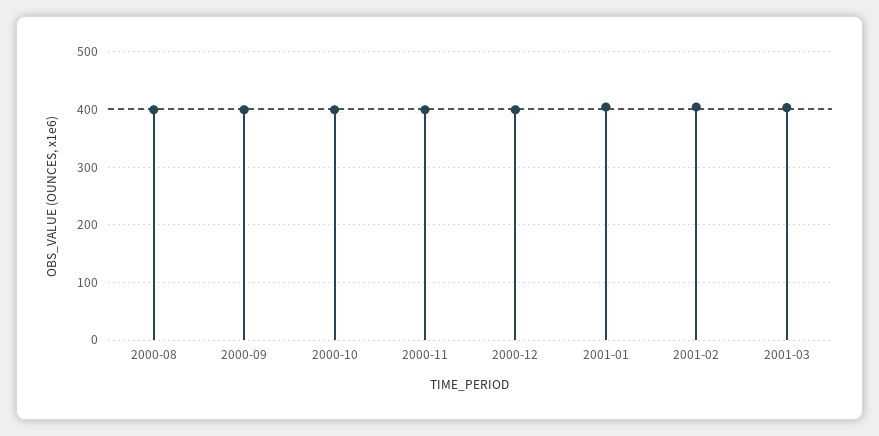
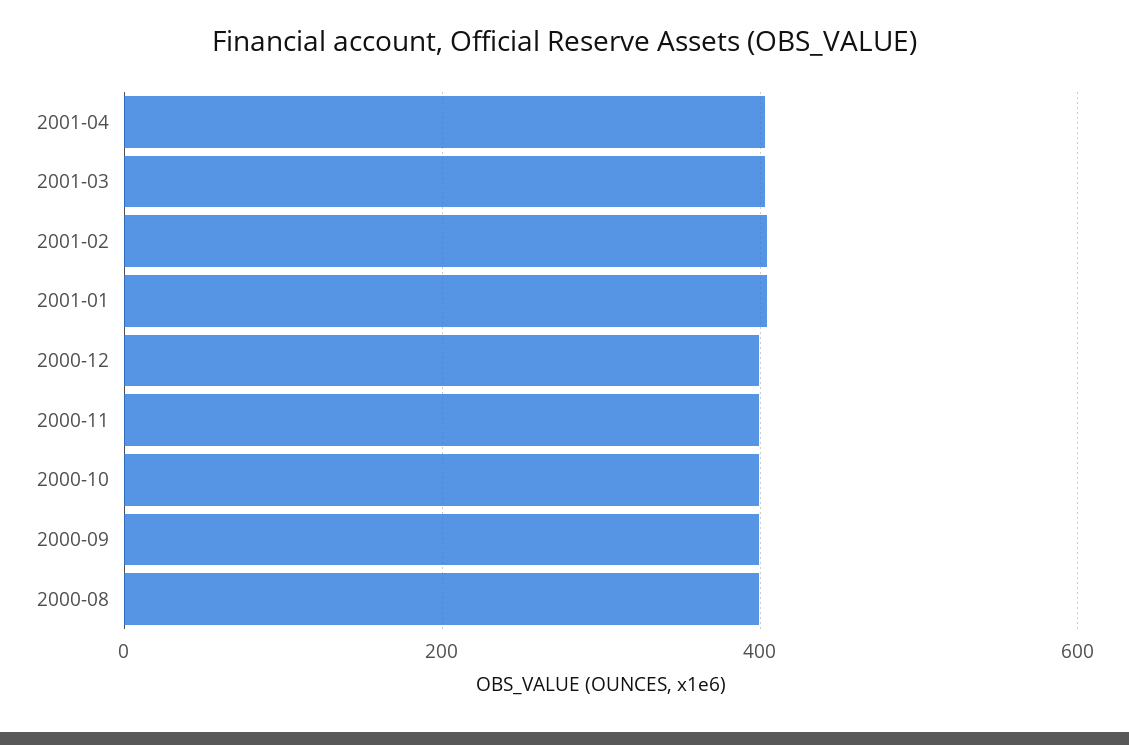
2001-04: none -> 400

